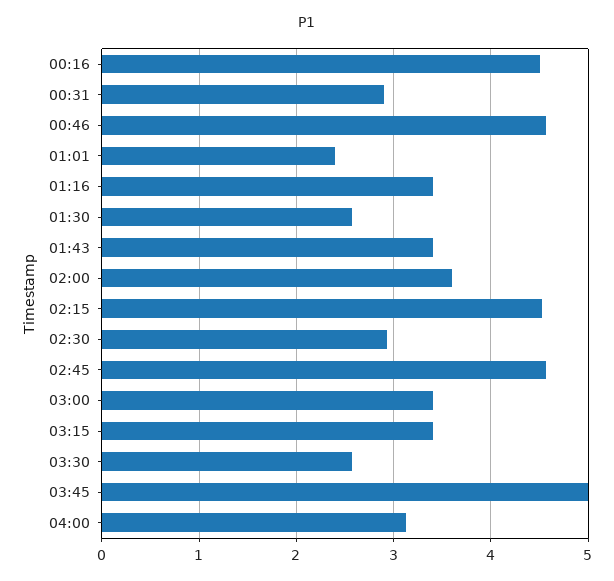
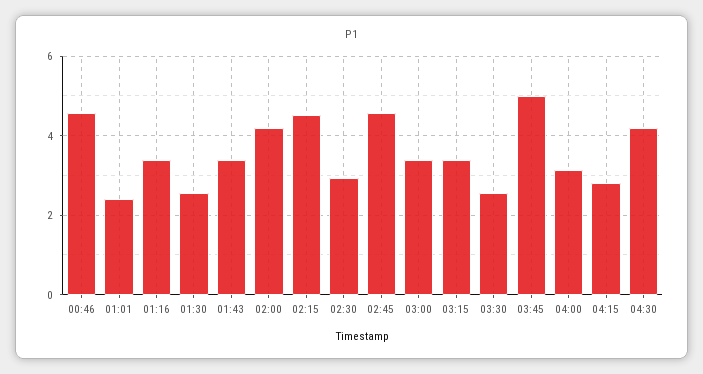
00:16: 4.5 -> none
00:31: 2.9 -> none
02:00: 3.6 -> 4.2
04:15: none -> 2.8
04:30: none -> 4.2

